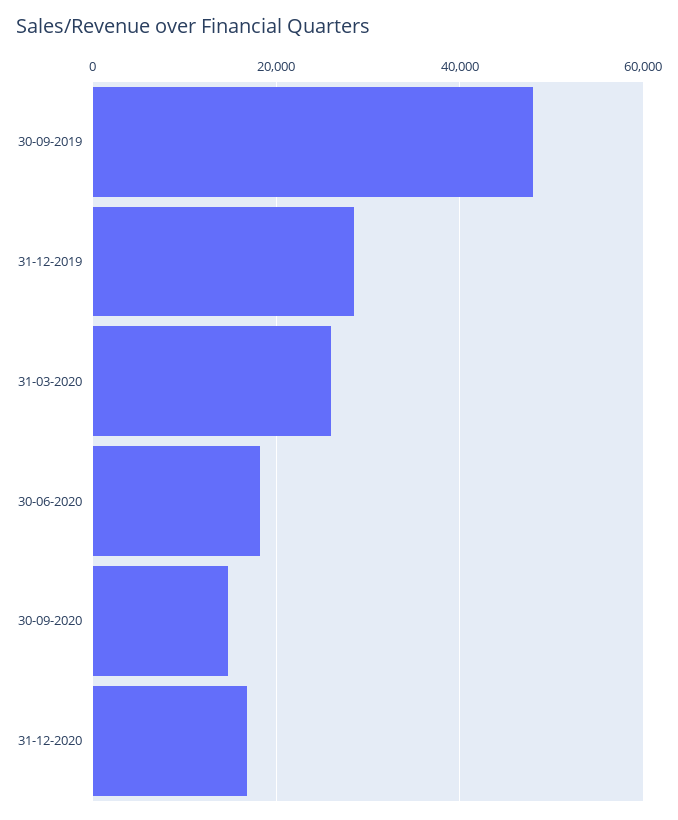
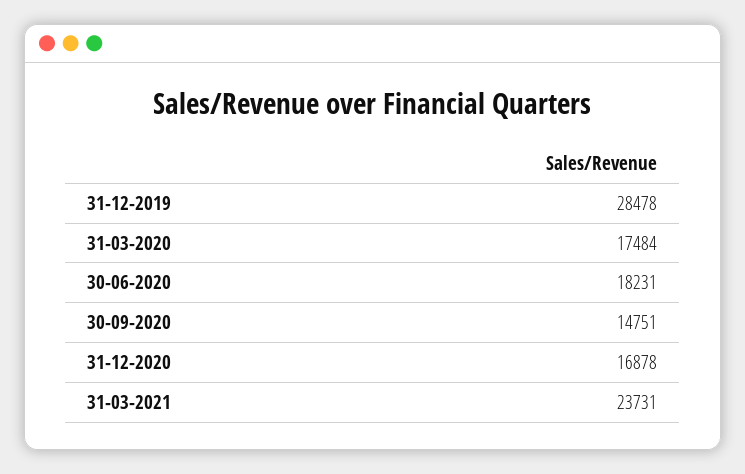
30-09-2019: 48000 -> none
31-03-2020: 26000 -> 17484
31-03-2021: none -> 23731

